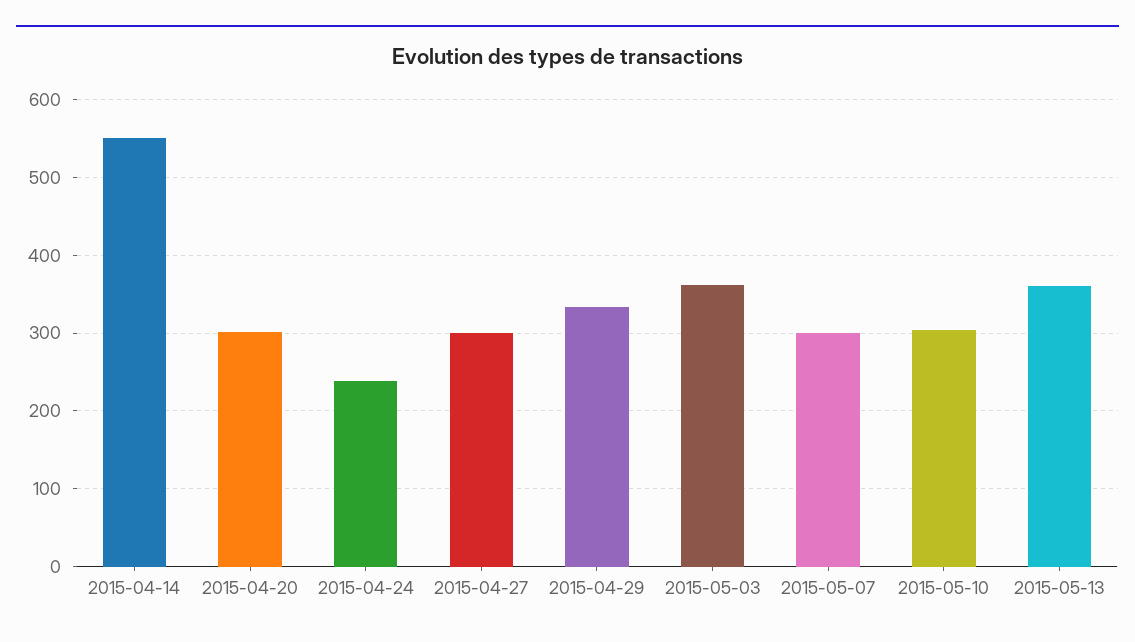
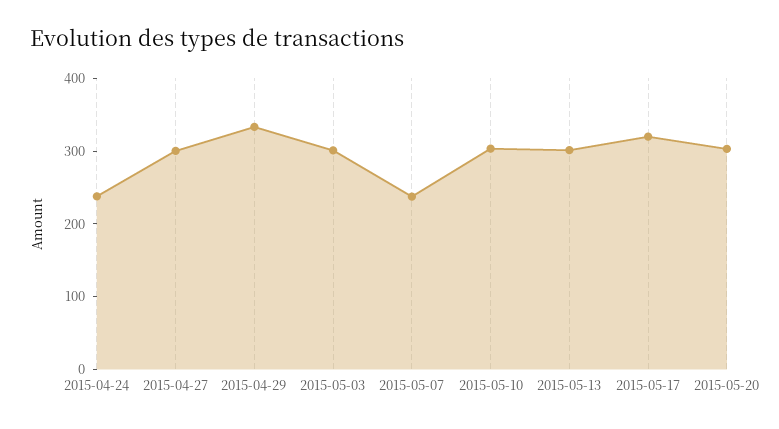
2015-04-14: 550 -> none
2015-04-20: 300 -> none
2015-05-03: 360 -> 300
2015-05-07: 300 -> 240
2015-05-13: 360 -> 300
2015-05-17: none -> 320
2015-05-20: none -> 300

